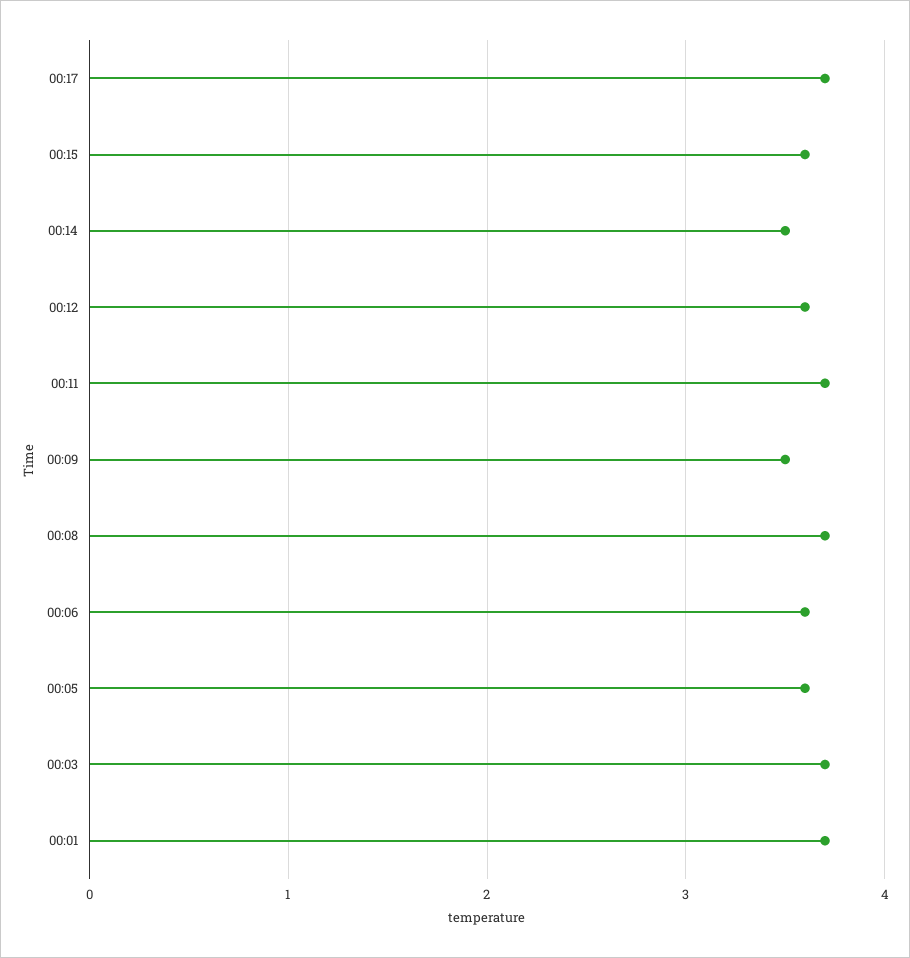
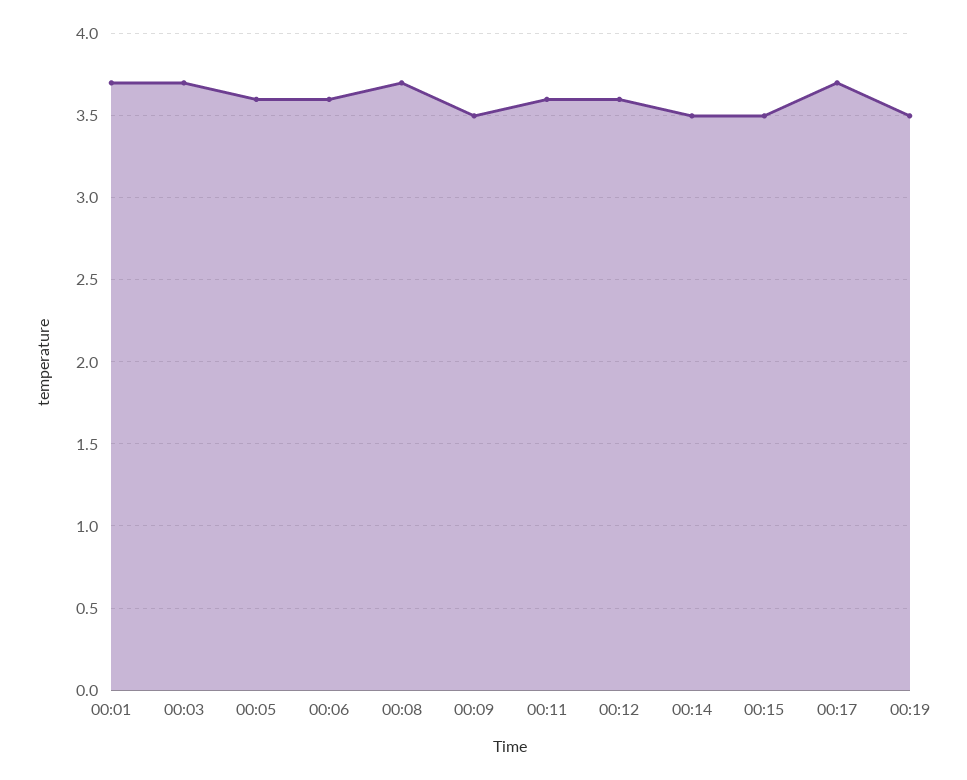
00:15: 3.6 -> 3.5
00:11: 3.7 -> 3.6
00:19: none -> 3.5

